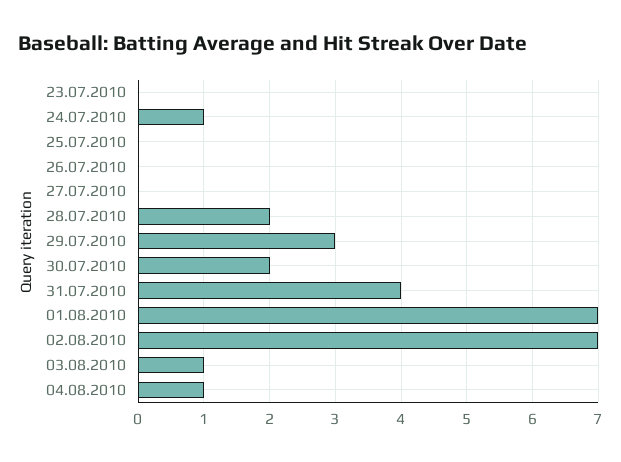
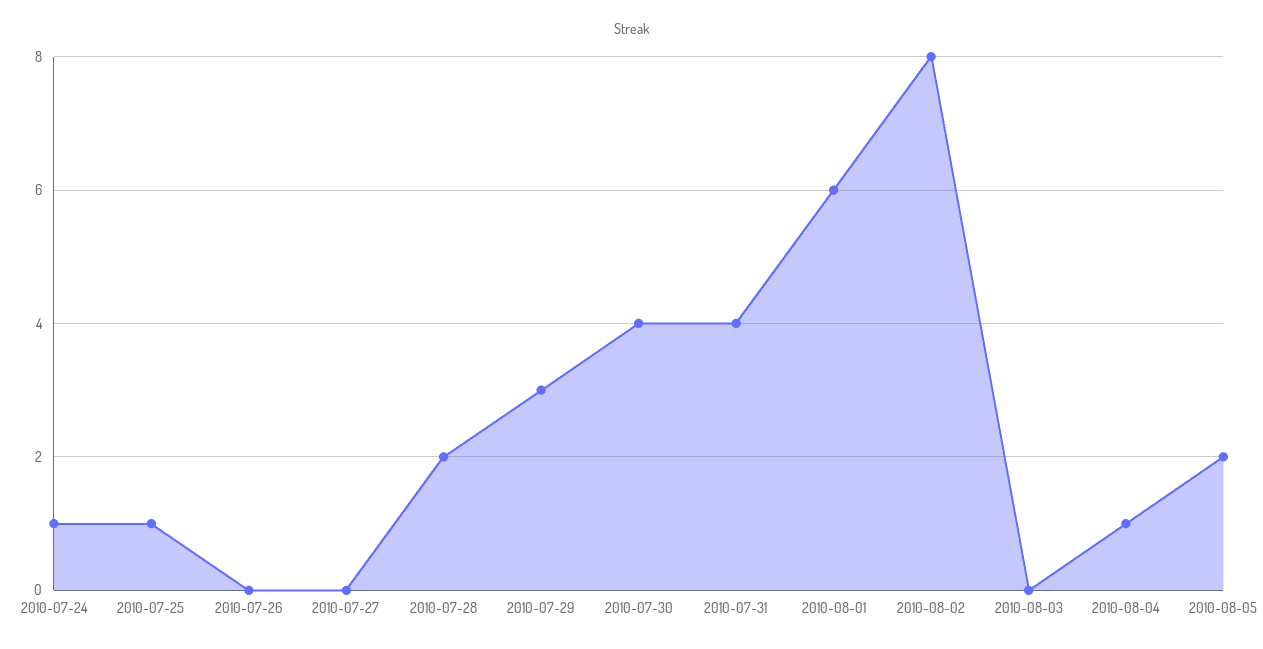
23.07.2010: 0 -> none
25.07.2010: 0 -> 1
30.07.2010: 2 -> 4
01.08.2010: 7 -> 6
02.08.2010: 7 -> 8
03.08.2010: 1 -> 0
2010-08-05: none -> 2

